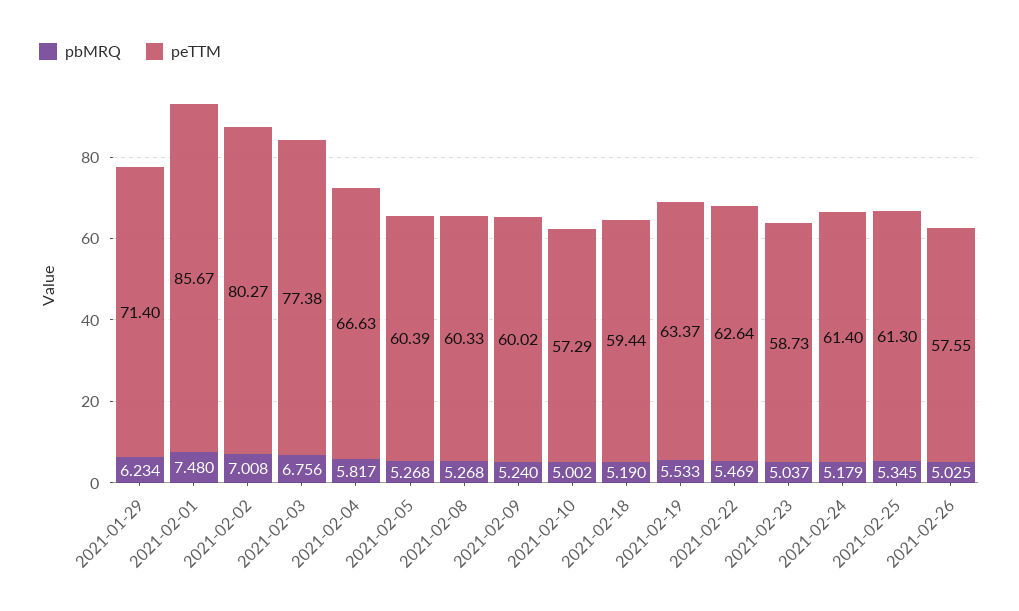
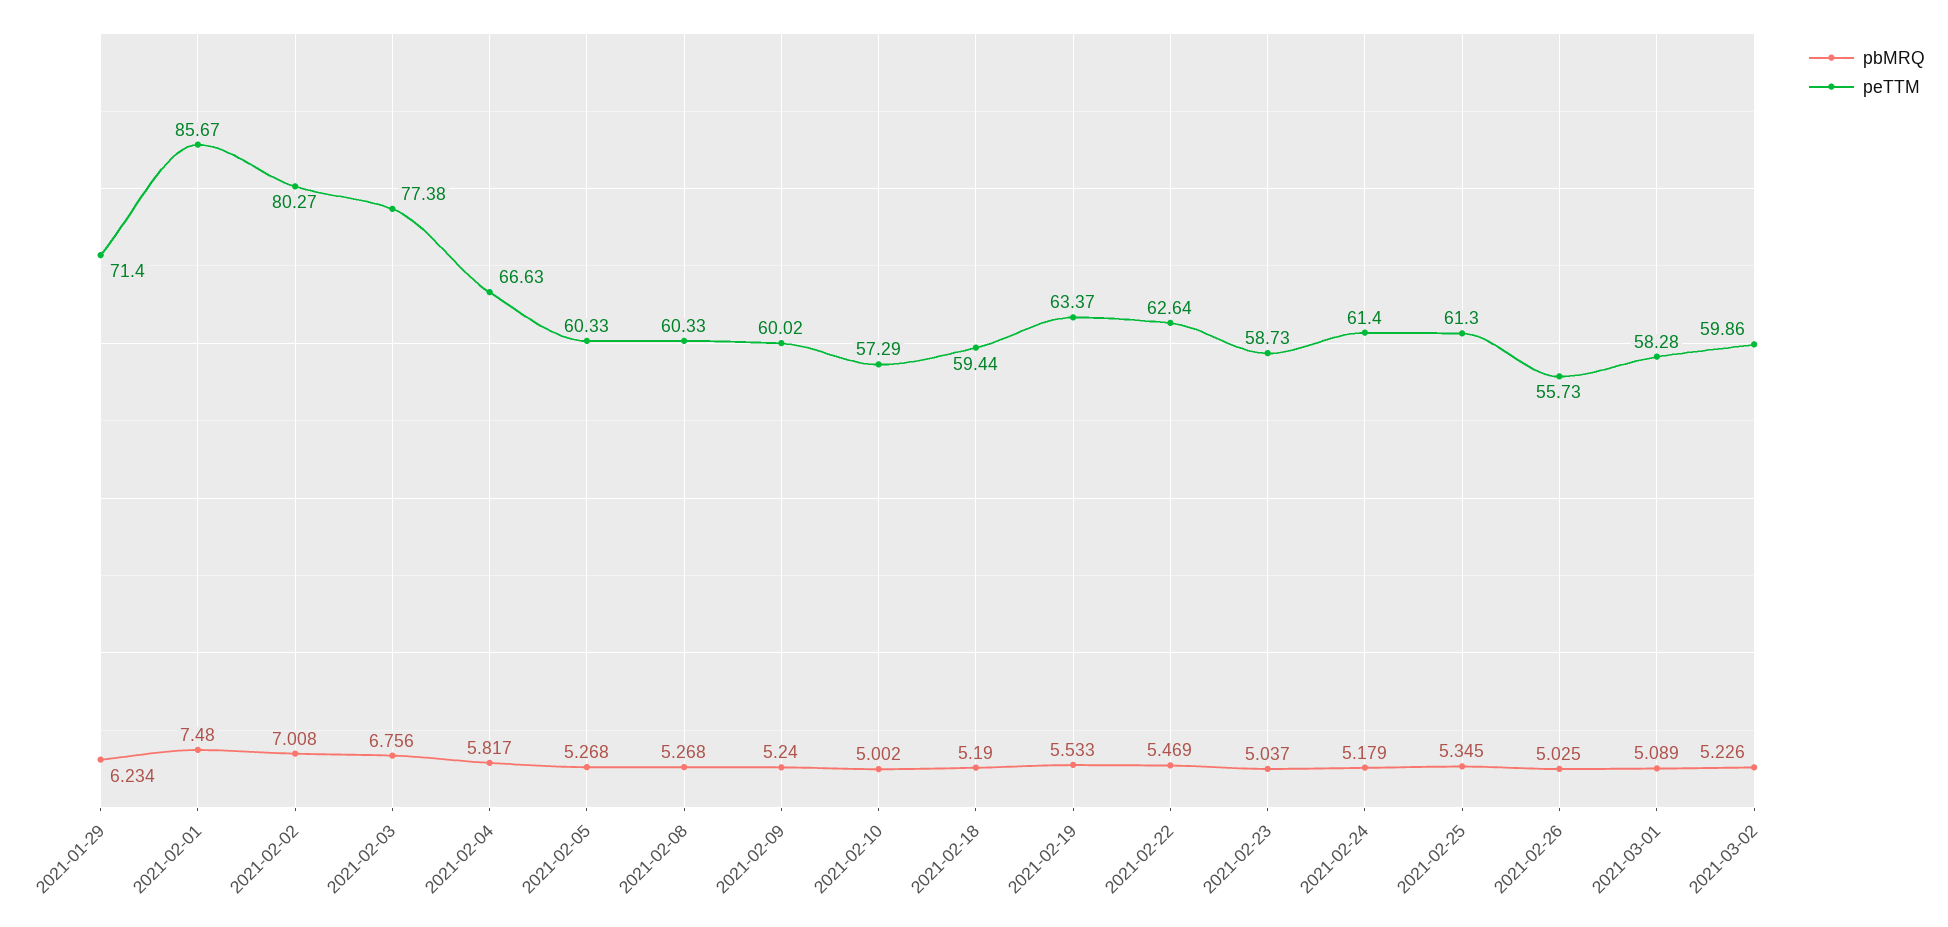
peTTM, 2021-02-05: 60.39 -> 60.33
peTTM, 2021-02-26: 57.55 -> 55.73
pbMRQ, 2021-03-01: none -> 5.089
peTTM, 2021-03-01: none -> 58.28
pbMRQ, 2021-03-02: none -> 5.226
peTTM, 2021-03-02: none -> 59.86

